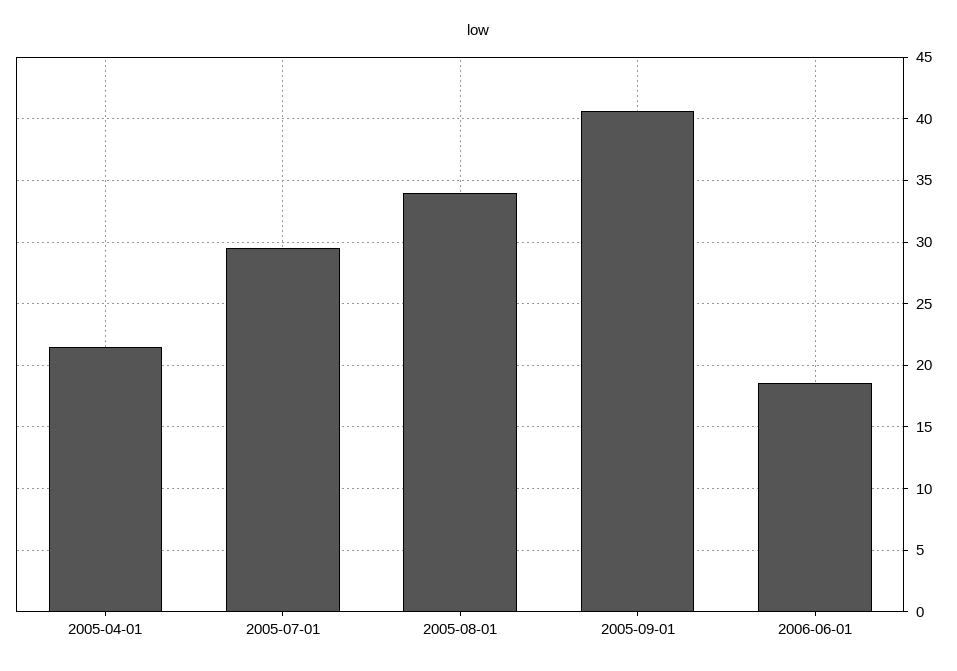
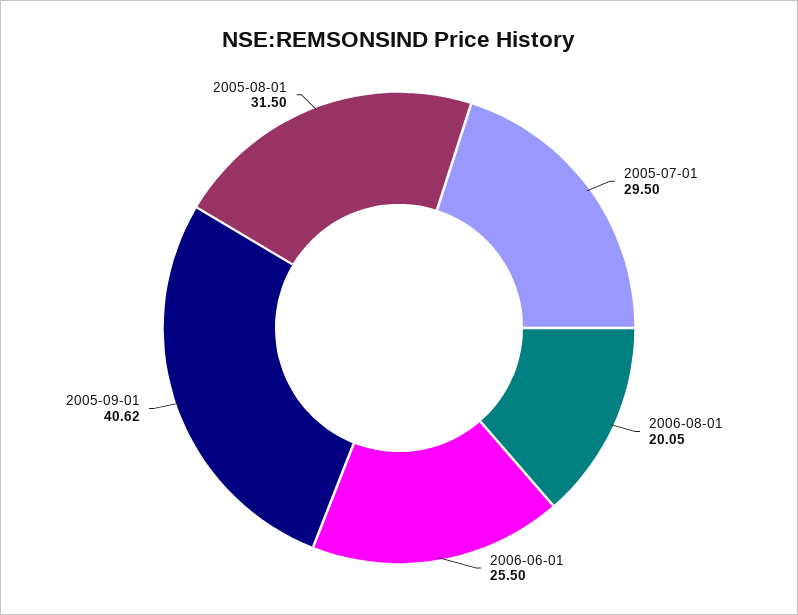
2005-04-01: 21.5 -> none
2005-08-01: 34 -> 31.5
2006-06-01: 18.5 -> 25.5
2006-08-01: none -> 20.05

